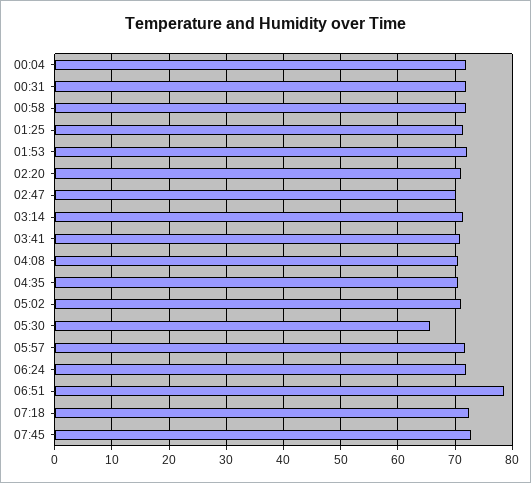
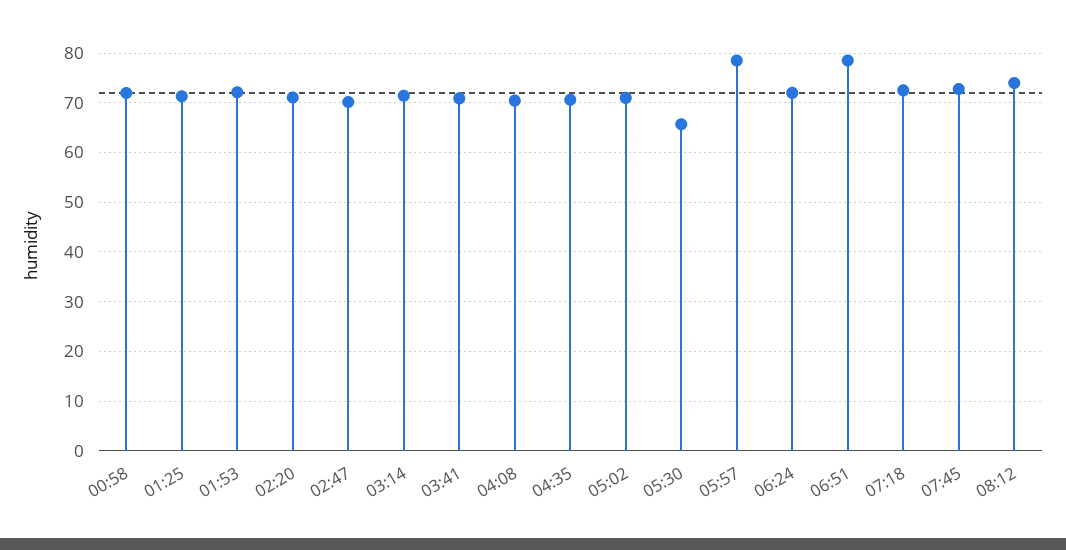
00:04: 72 -> none
00:31: 72 -> none
05:57: 72 -> 78
08:12: none -> 74

